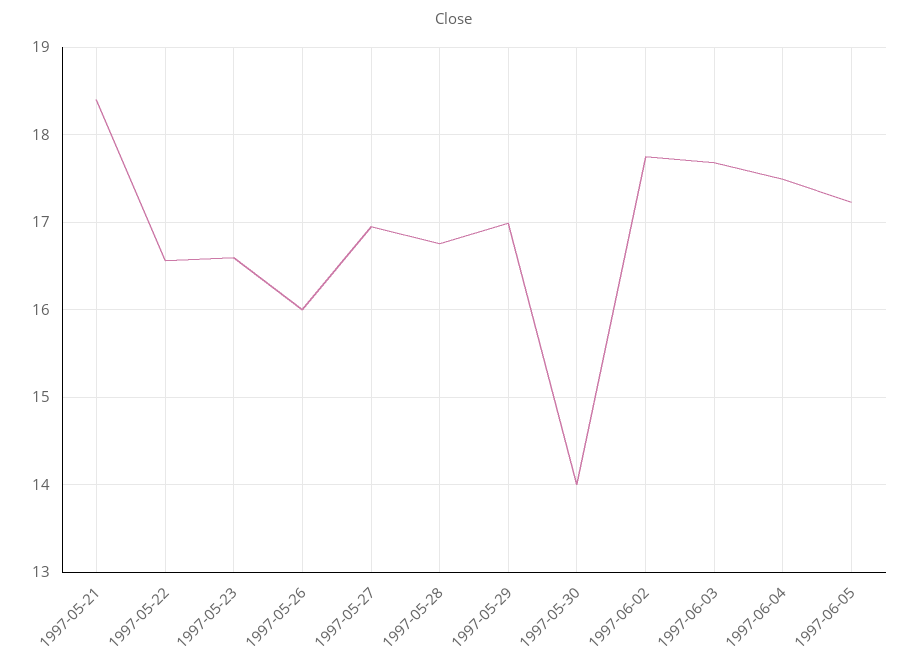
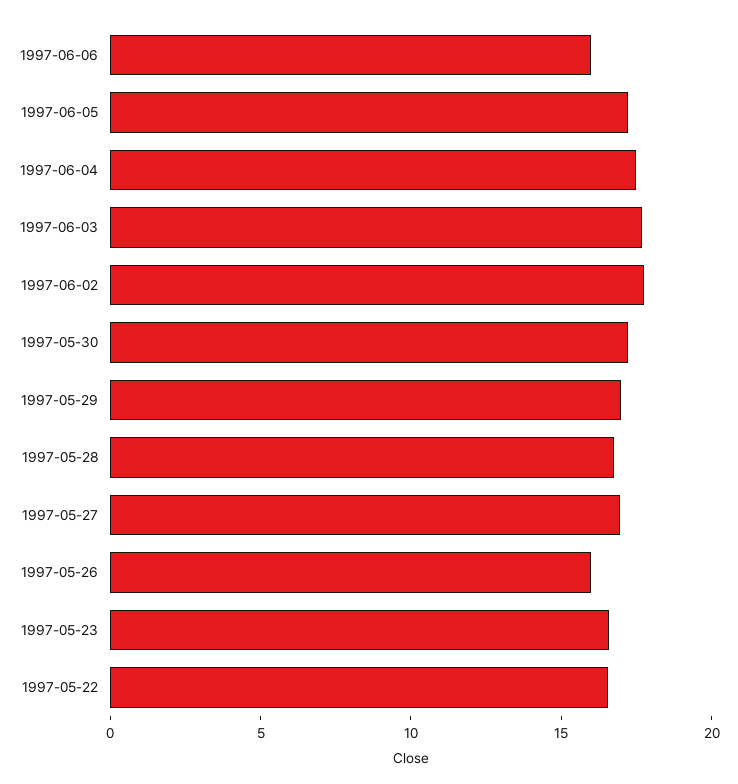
1997-05-21: 18.4 -> none
1997-05-30: 14 -> 17
1997-06-06: none -> 16

